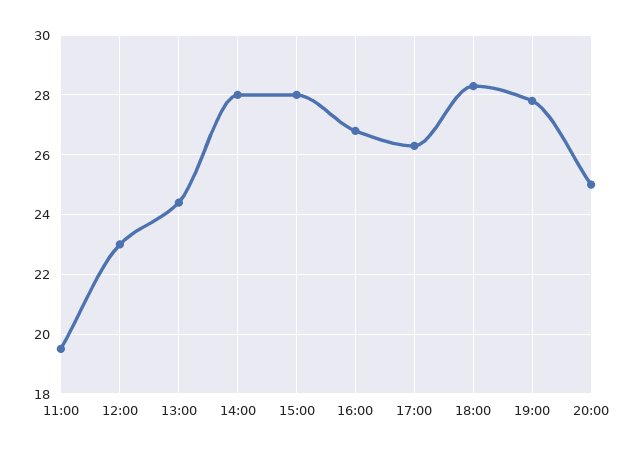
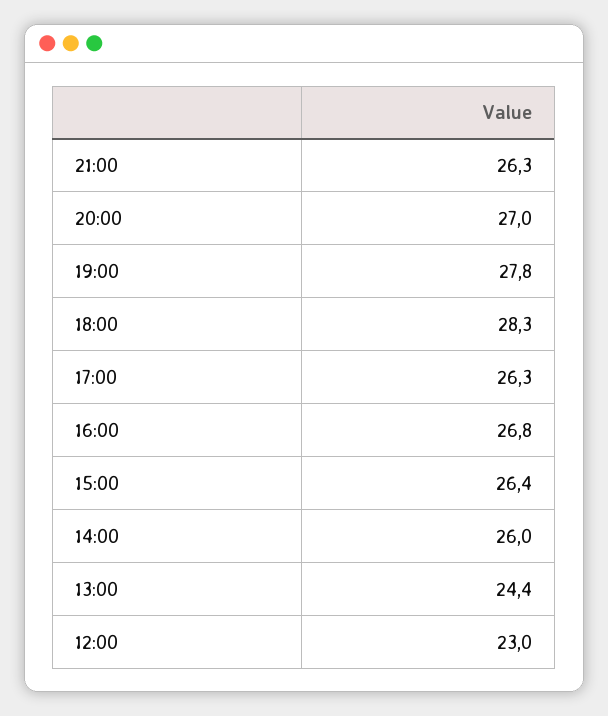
11:00: 19.5 -> none
14:00: 28 -> 26
15:00: 28 -> 26.4
20:00: 25 -> 27
21:00: none -> 26.3

